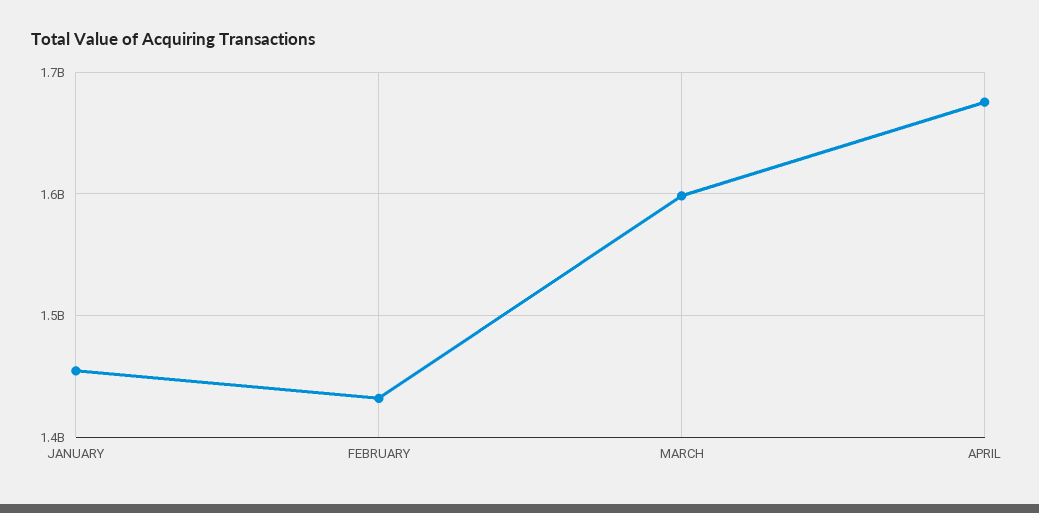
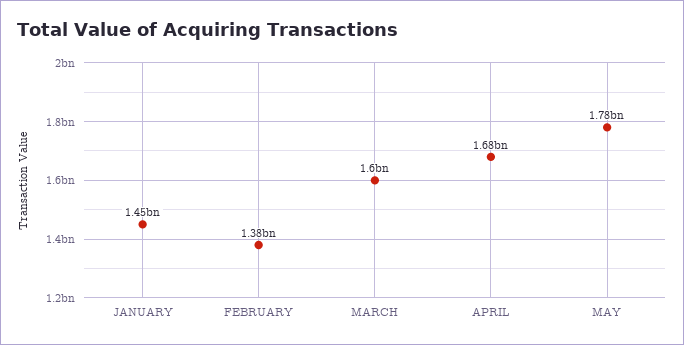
FEBRUARY: 1430000000 -> 1380000000
MAY: none -> 1780000000

